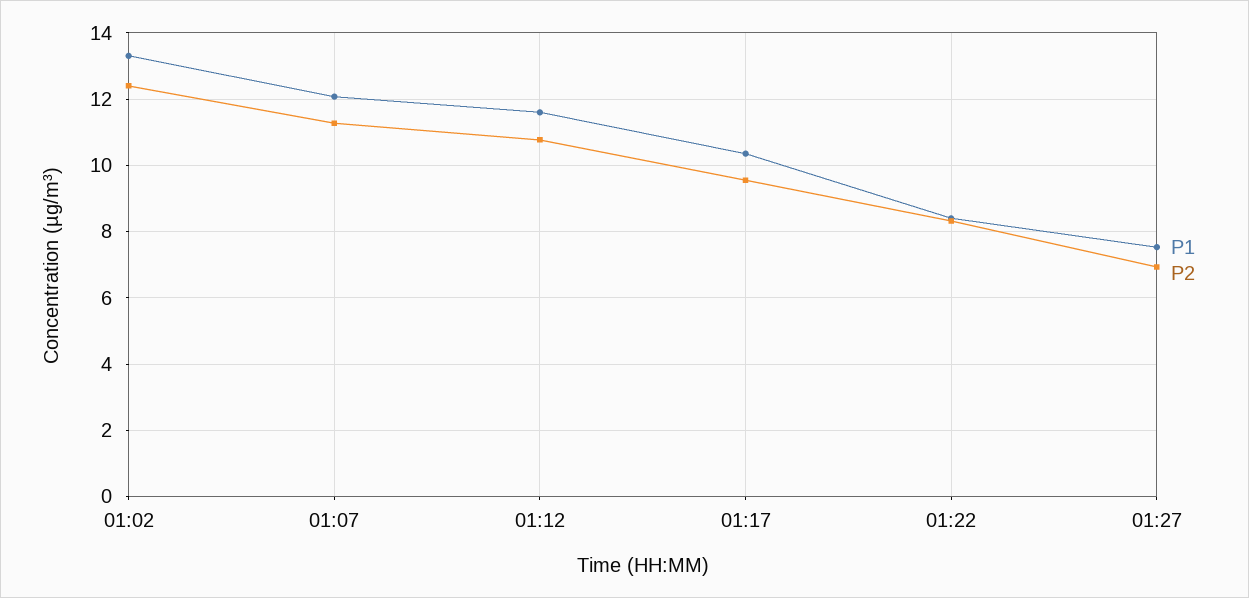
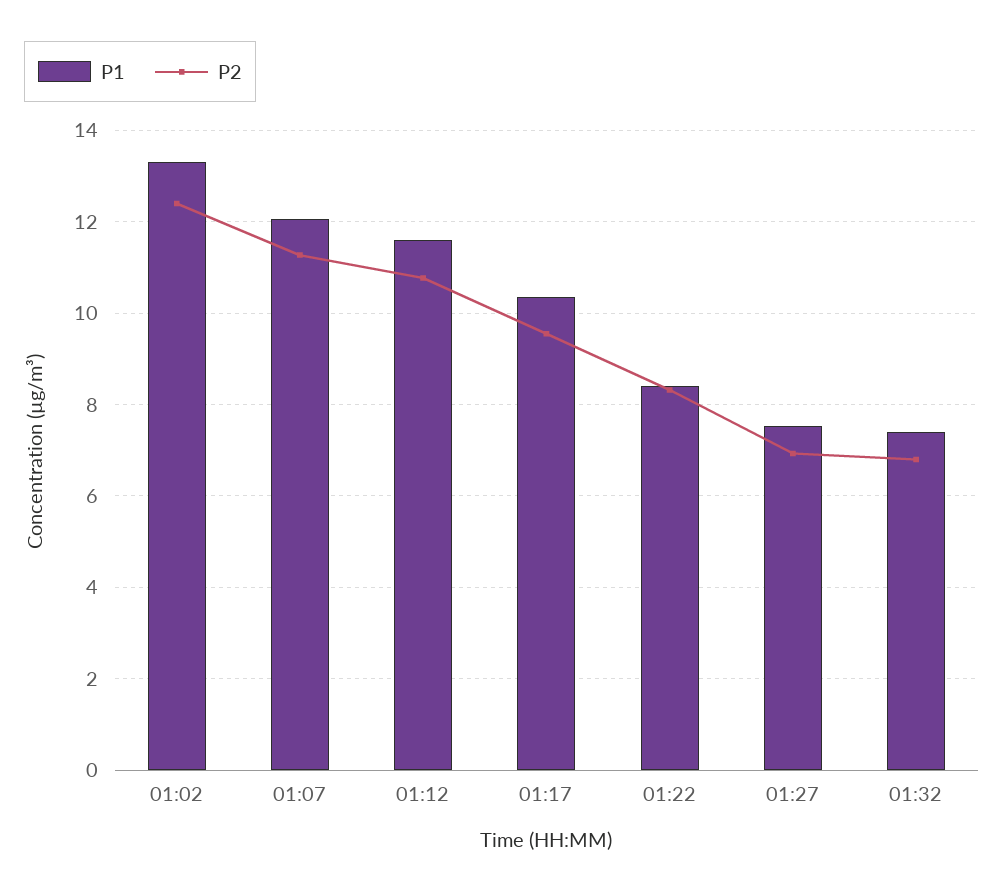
P1, 01:32: none -> 7.4
P2, 01:32: none -> 6.8

